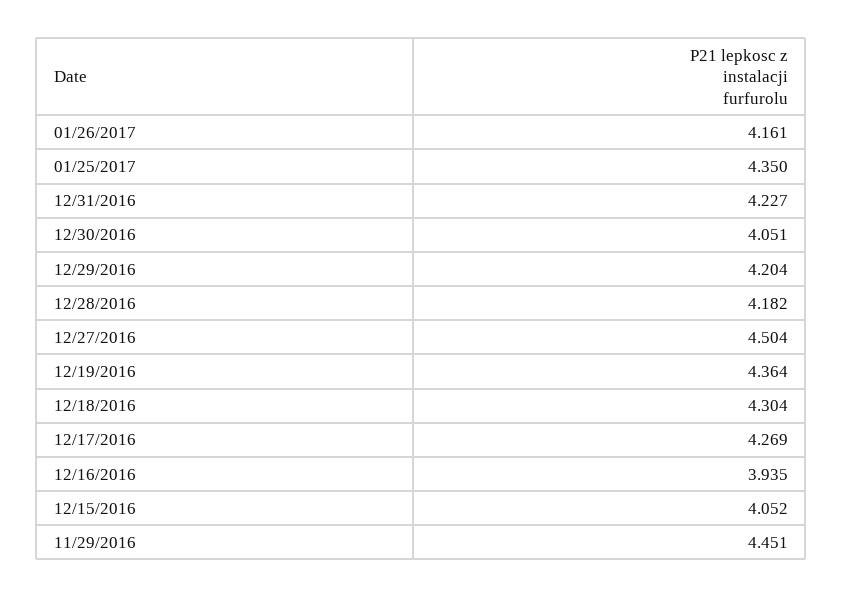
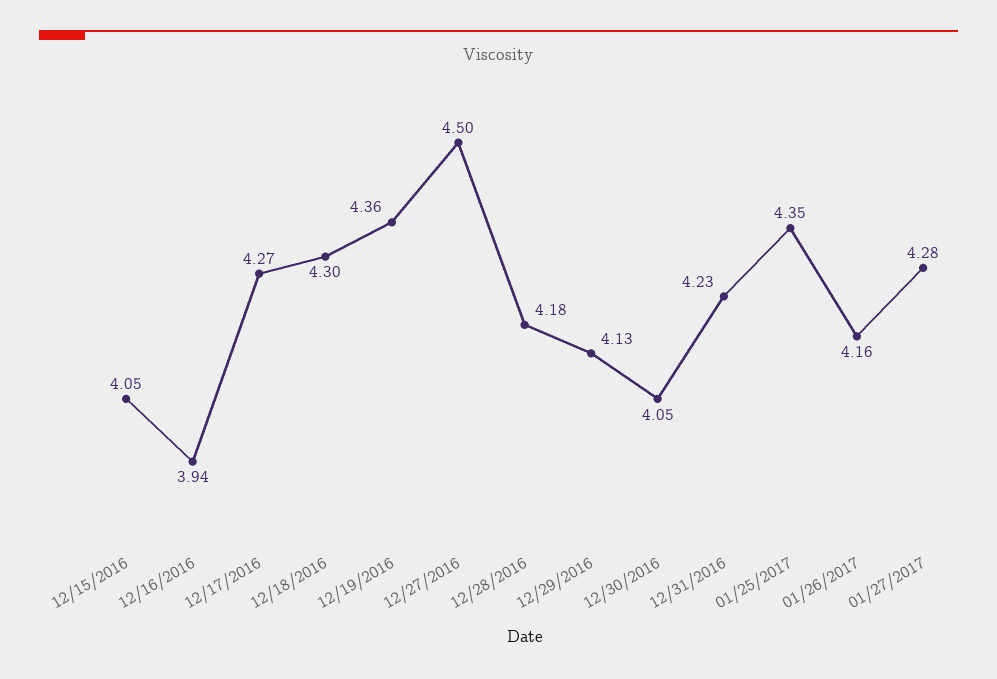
12/29/2016: 4.204 -> 4.13
11/29/2016: 4.451 -> none
01/27/2017: none -> 4.28

